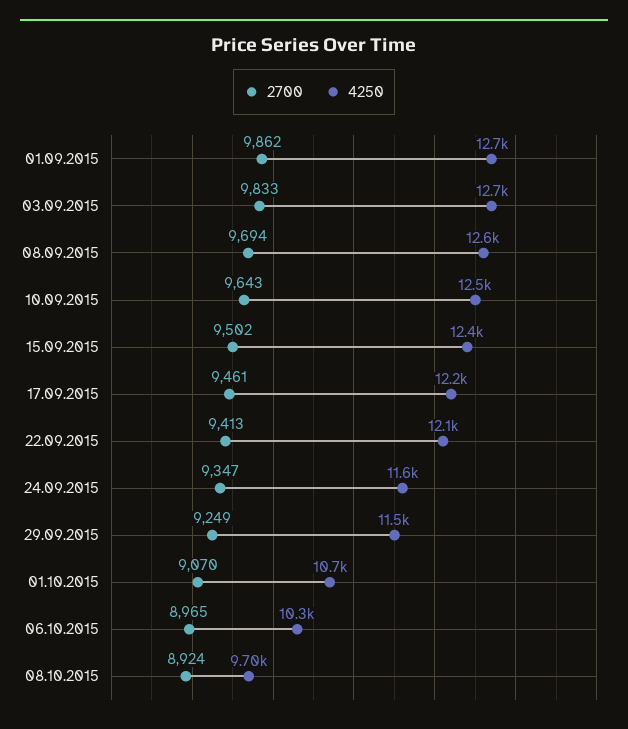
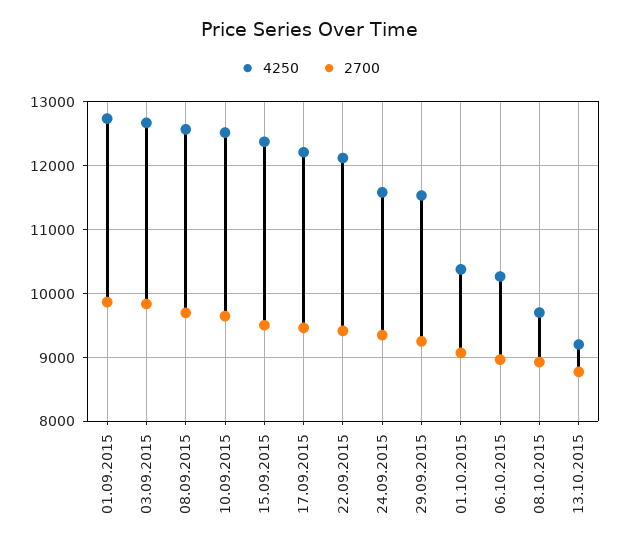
4250, 01.10.2015: 10700 -> 10400
4250, 13.10.2015: none -> 9200
2700, 13.10.2015: none -> 8800

